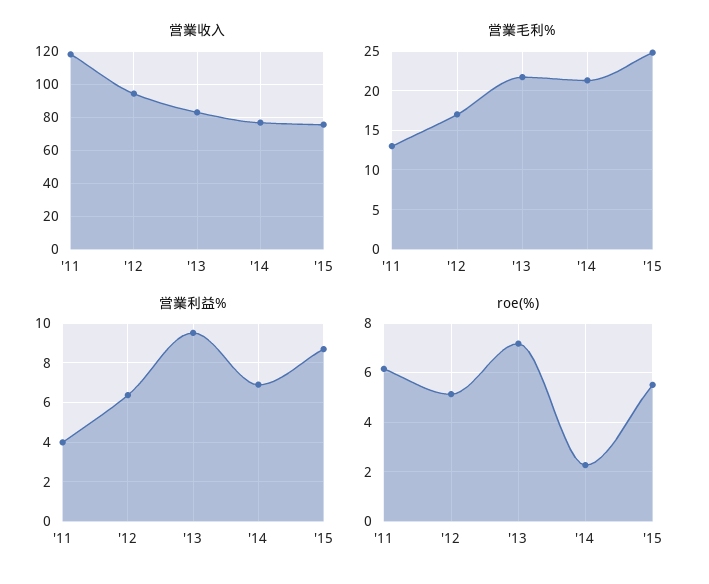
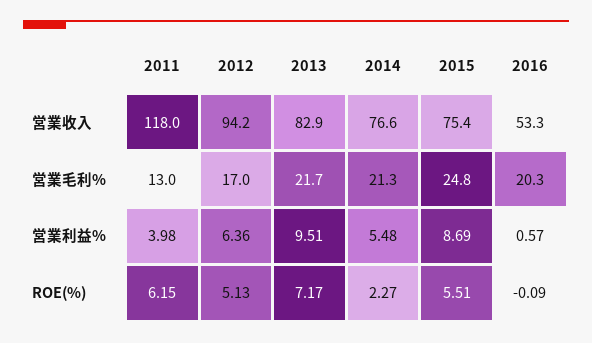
営業利益%, '14: 7 -> 5.48
営業收入, 2016: none -> 53.3
営業毛利%, 2016: none -> 20.3
営業利益%, 2016: none -> 0.57
roe(%), 2016: none -> -0.09

